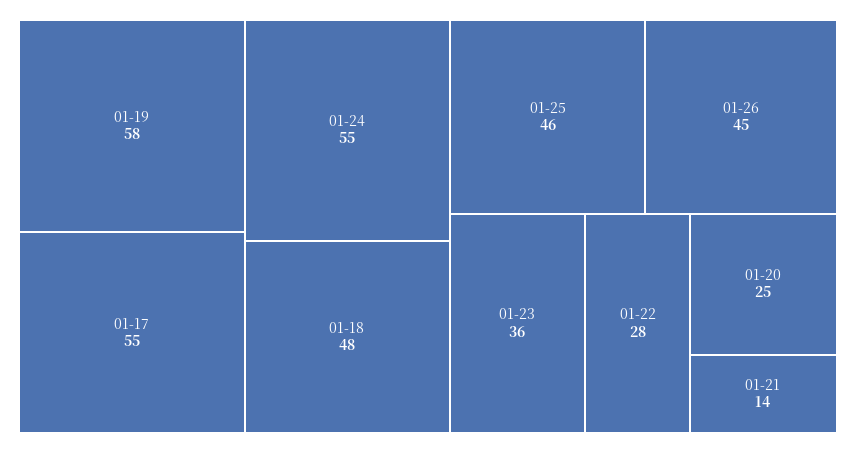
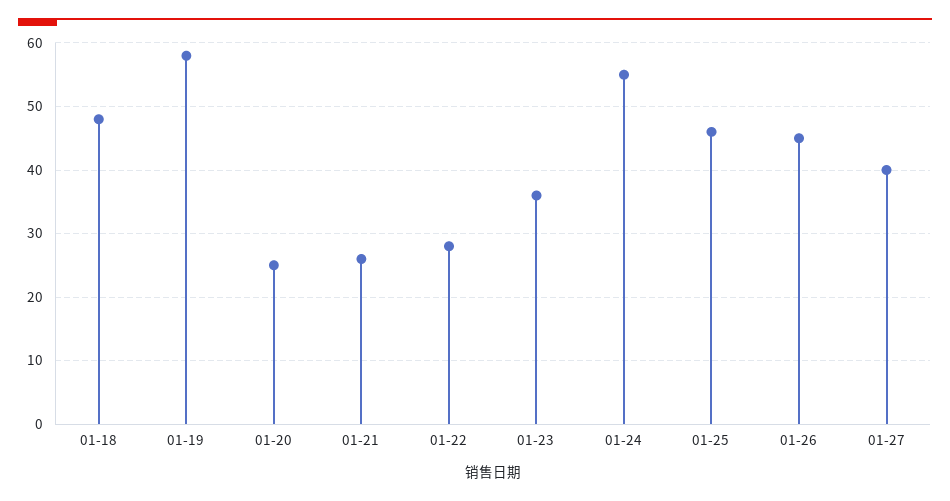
01-17: 55 -> none
01-21: 14 -> 26
01-27: none -> 40

